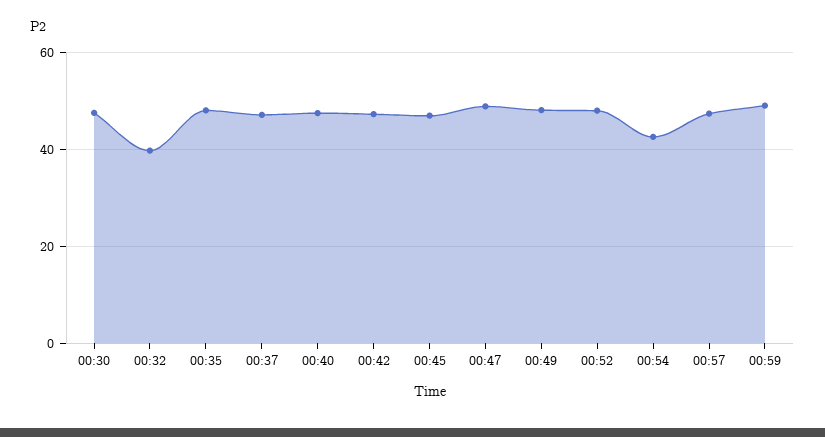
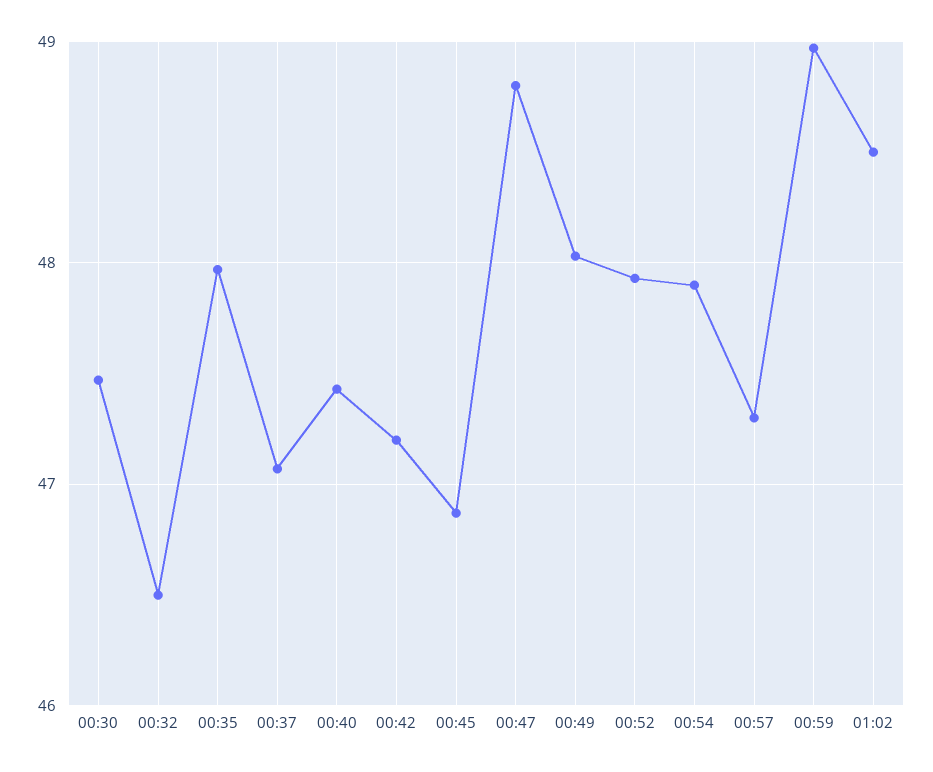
00:32: 40 -> 46.5
00:54: 42 -> 47.9
01:02: none -> 48.5

